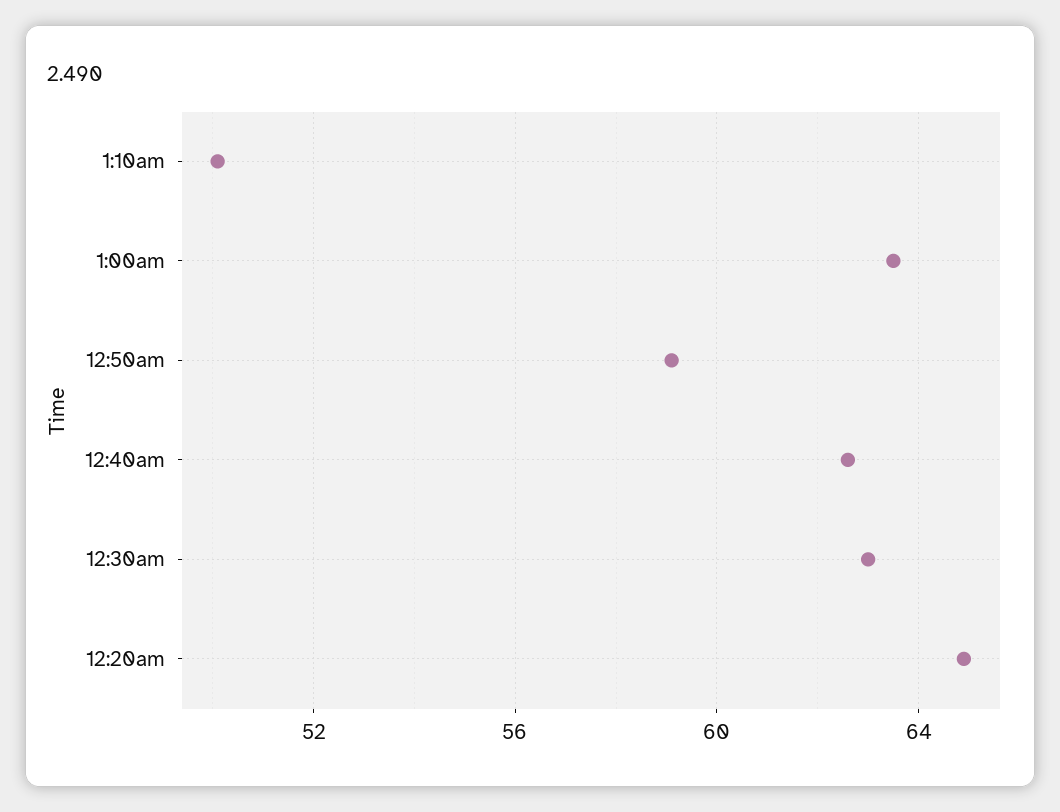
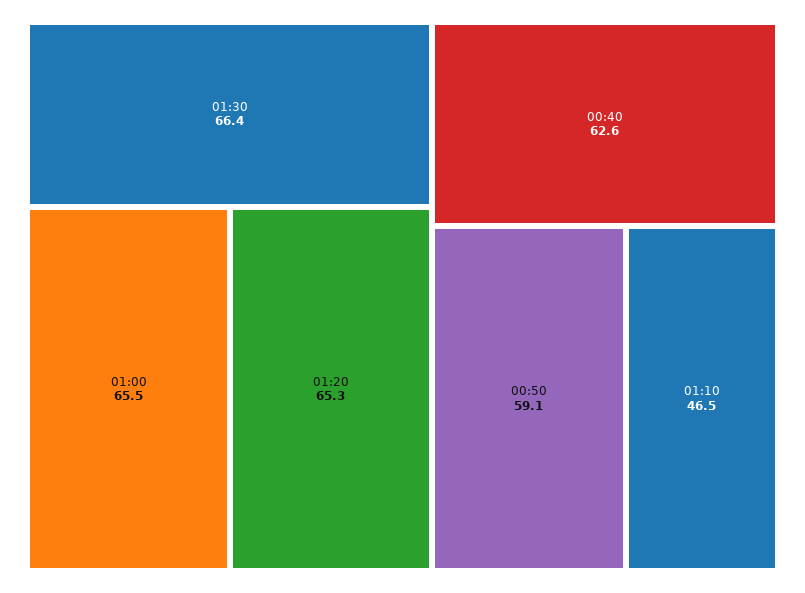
1:10am: 50 -> 46.5
1:00am: 63.5 -> 65.5
12:30am: 63 -> none
12:20am: 65 -> none
01:30: none -> 66.4
01:20: none -> 65.3

